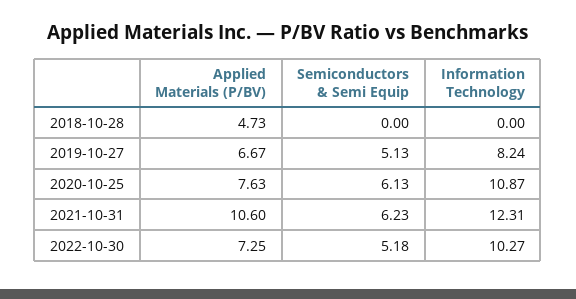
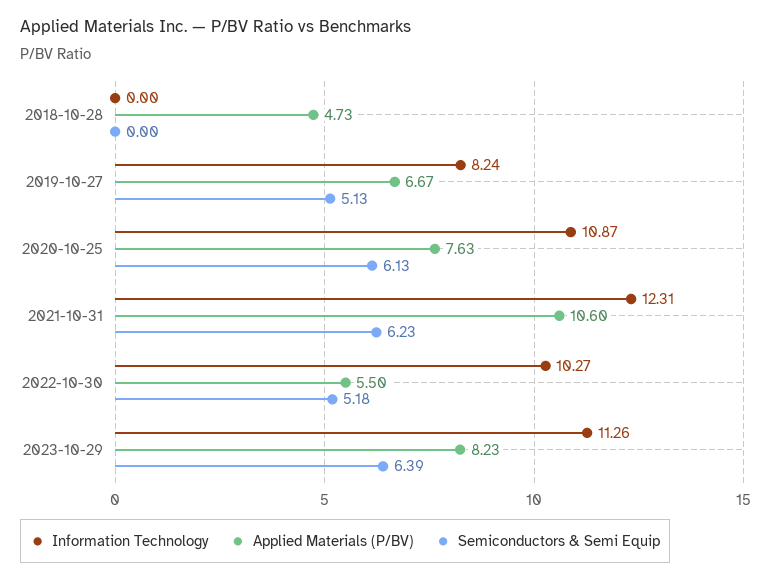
Applied Materials (P/BV), 2022-10-30: 7.25 -> 5.5
Information Technology, 2023-10-29: none -> 11.26
Applied Materials (P/BV), 2023-10-29: none -> 8.23
Semiconductors & Semi Equip, 2023-10-29: none -> 6.39

